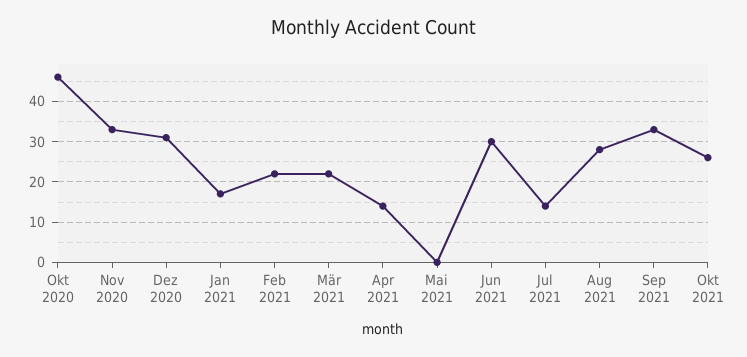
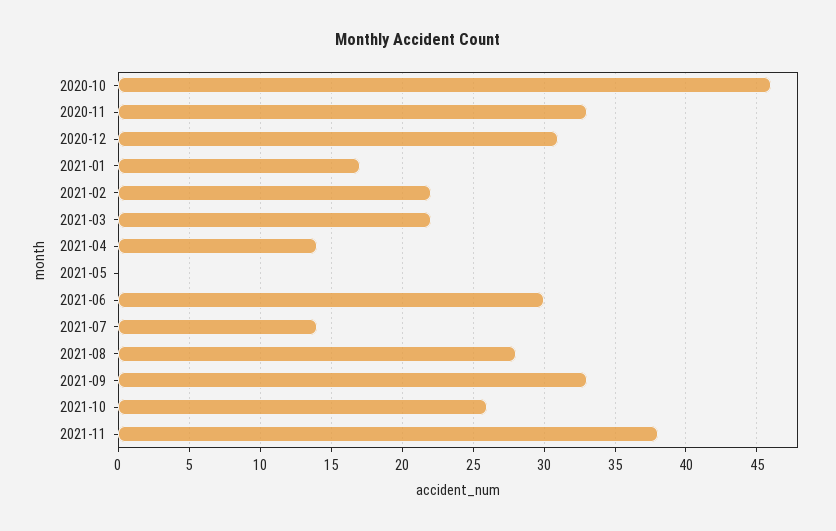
2021-11: none -> 38

